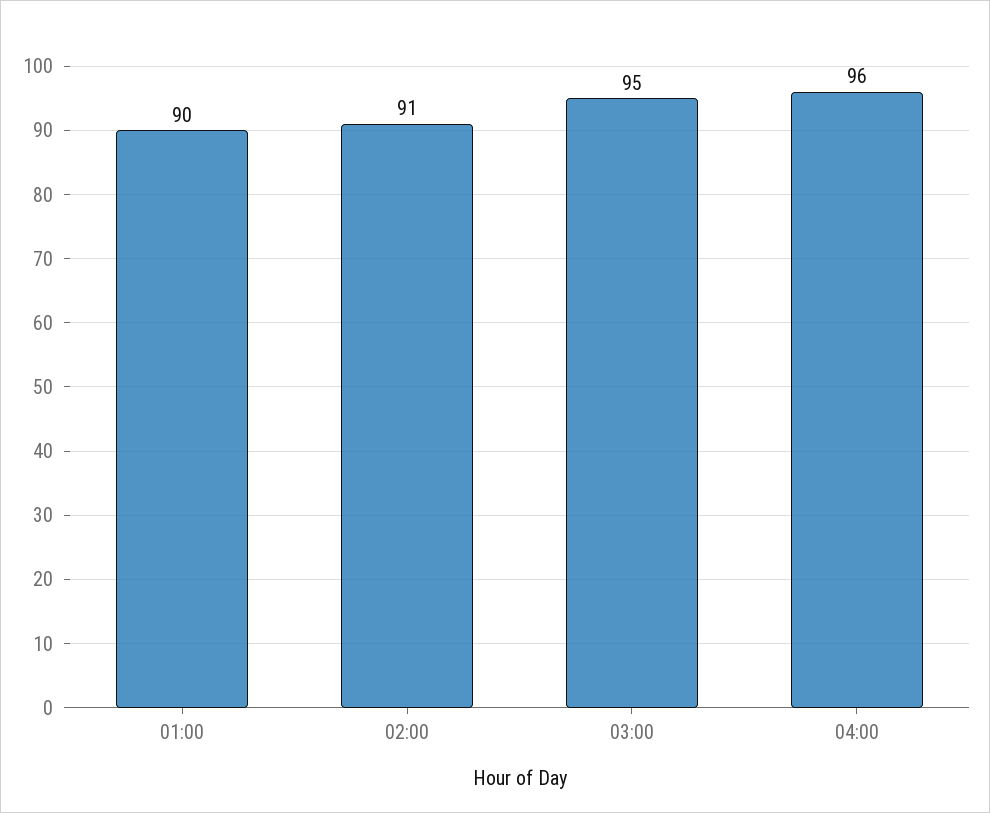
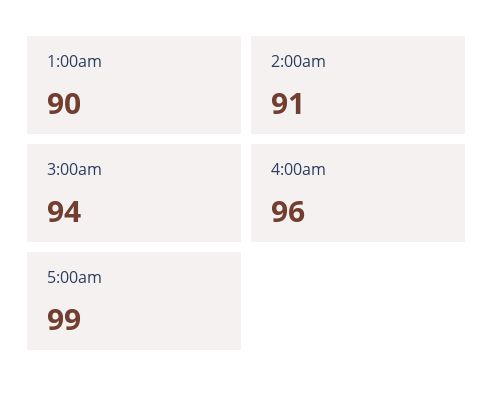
03:00: 95 -> 94
5:00am: none -> 99

